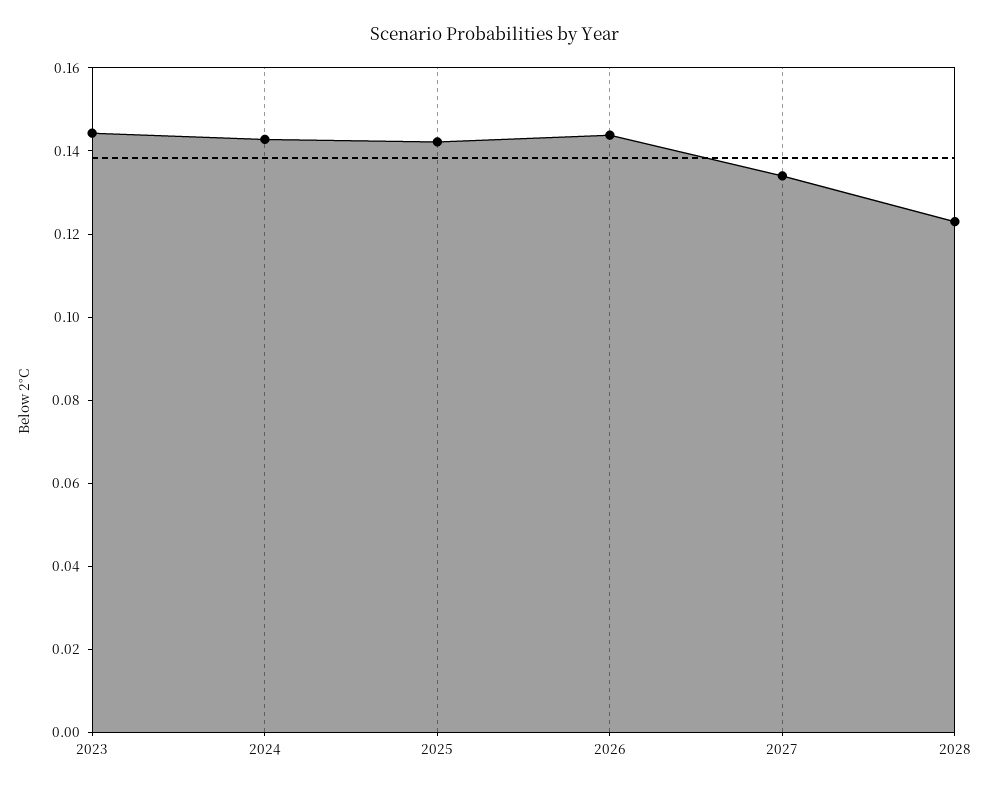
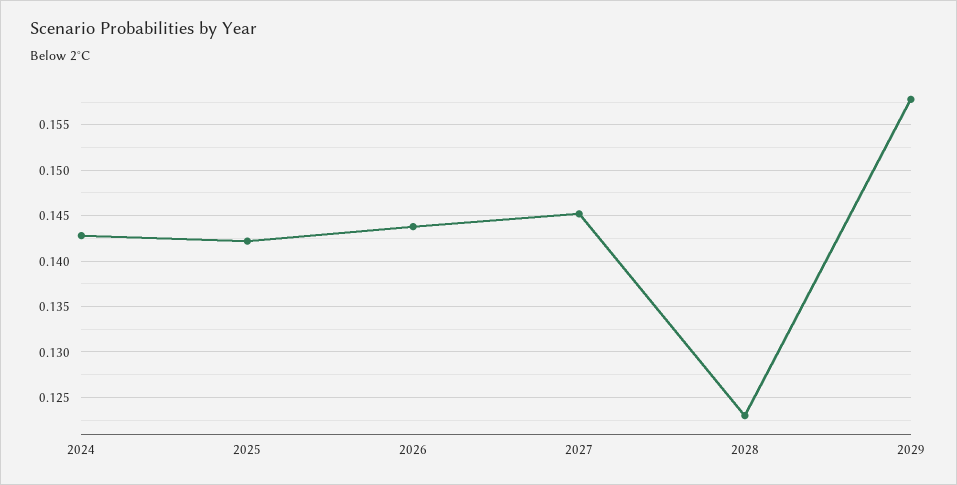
2023: 0.145 -> none
2027: 0.135 -> 0.145
2029: none -> 0.158

